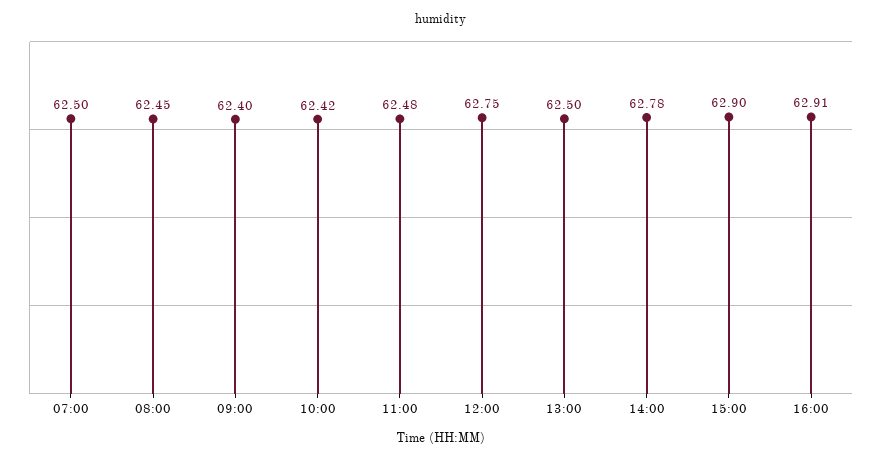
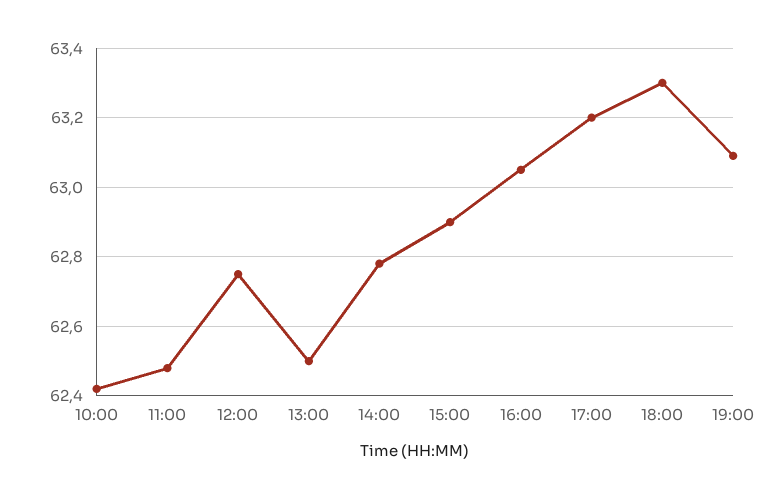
07:00: 62.5 -> none
08:00: 62.45 -> none
09:00: 62.4 -> none
16:00: 62.91 -> 63.05
17:00: none -> 63.2
18:00: none -> 63.3
19:00: none -> 63.1

